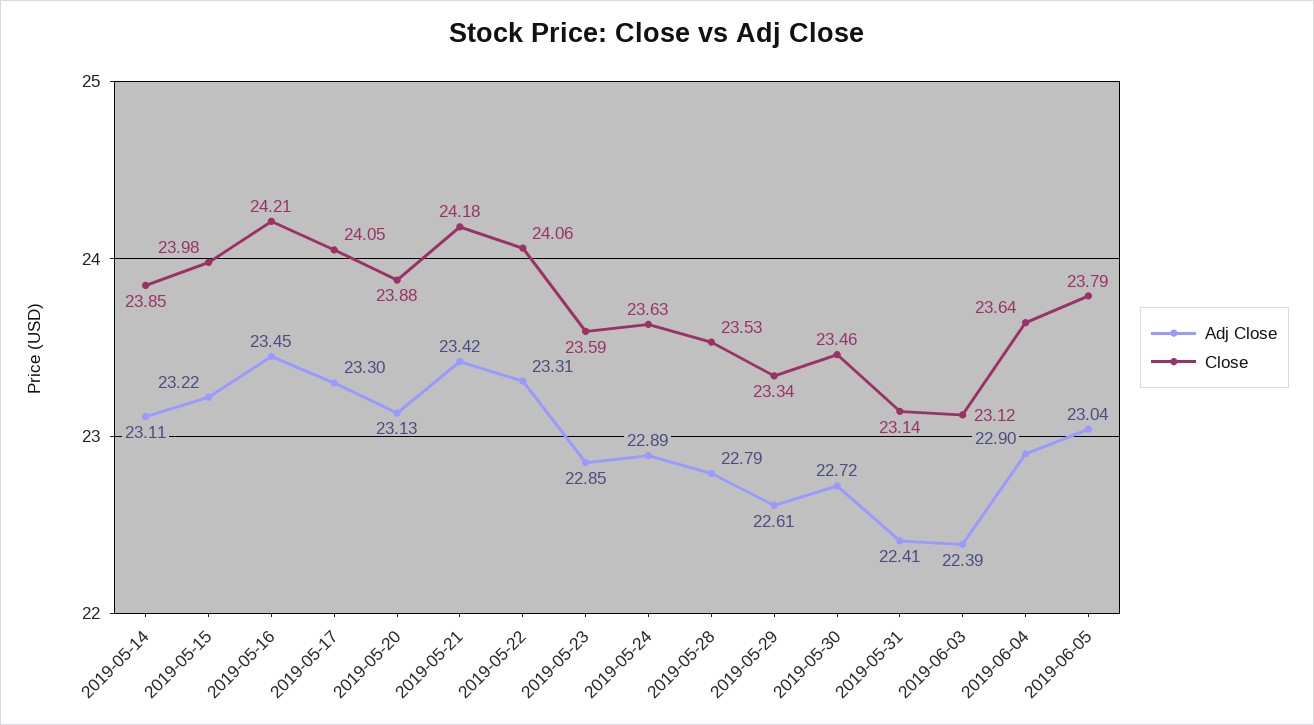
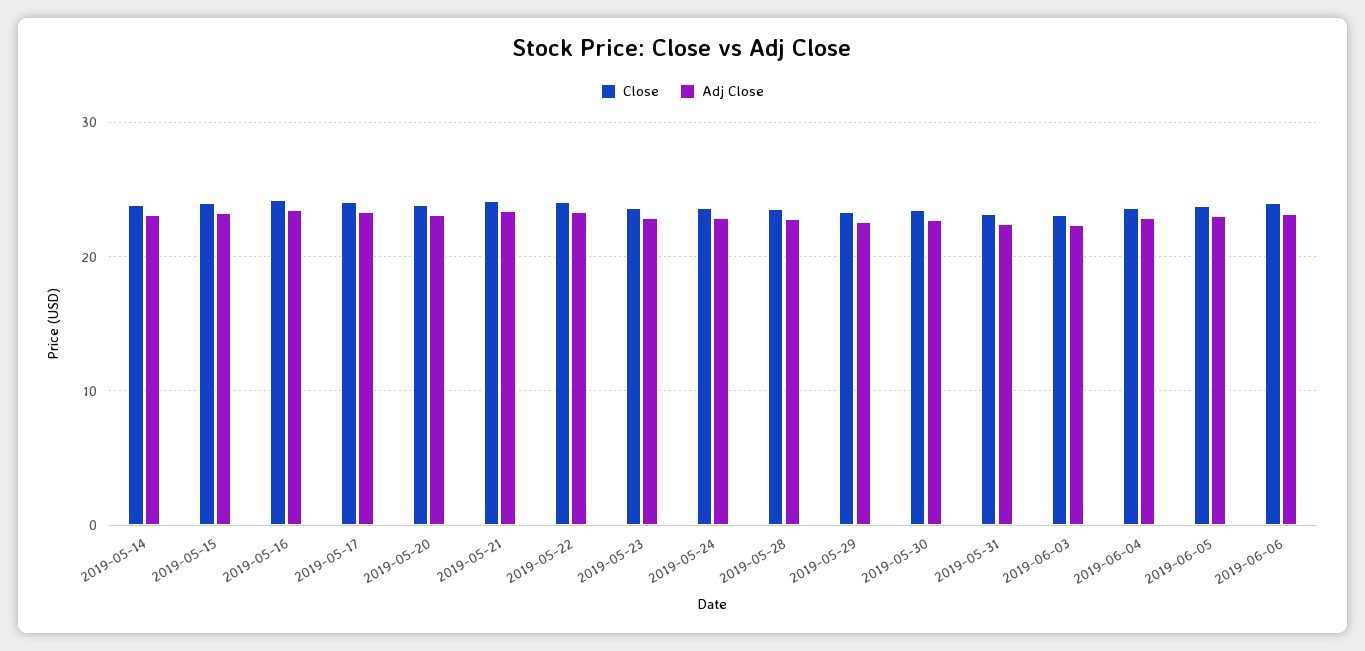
Close, 2019-06-06: none -> 24
Adj Close, 2019-06-06: none -> 23

